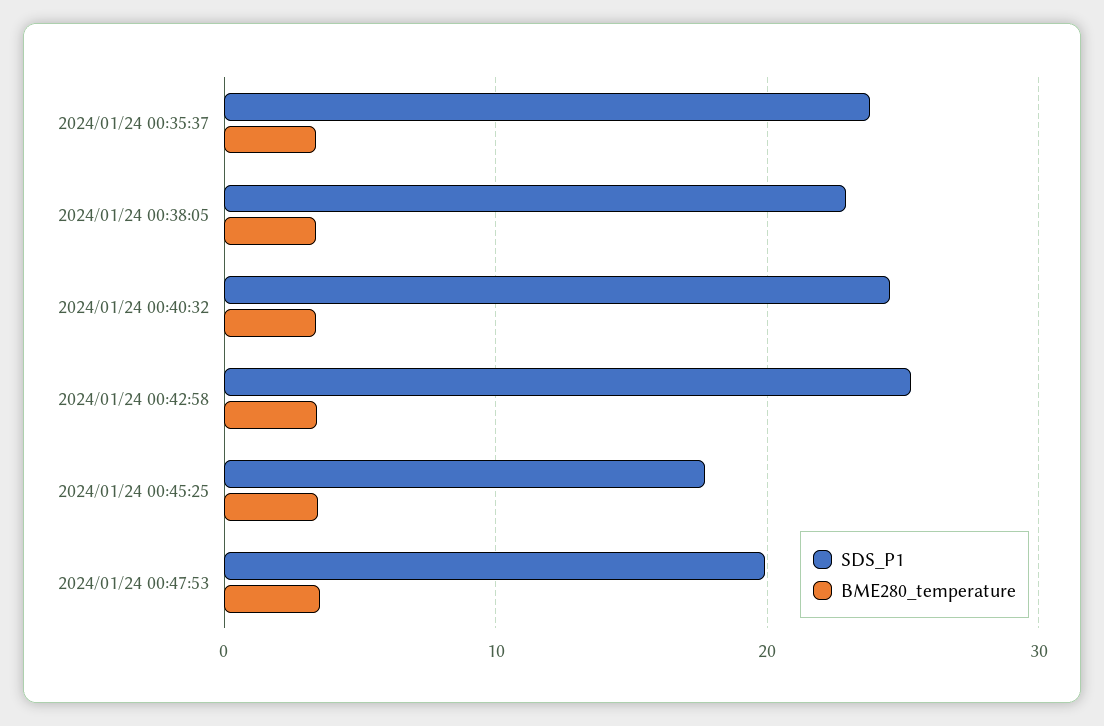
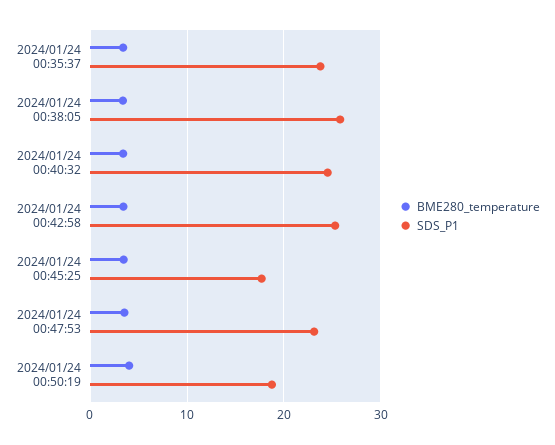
SDS_P1, 2024/01/24 00:38:05: 23 -> 26
SDS_P1, 2024/01/24 00:47:53: 20 -> 23
BME280_temperature, 2024/01/24 00:50:19: none -> 4
SDS_P1, 2024/01/24 00:50:19: none -> 19

